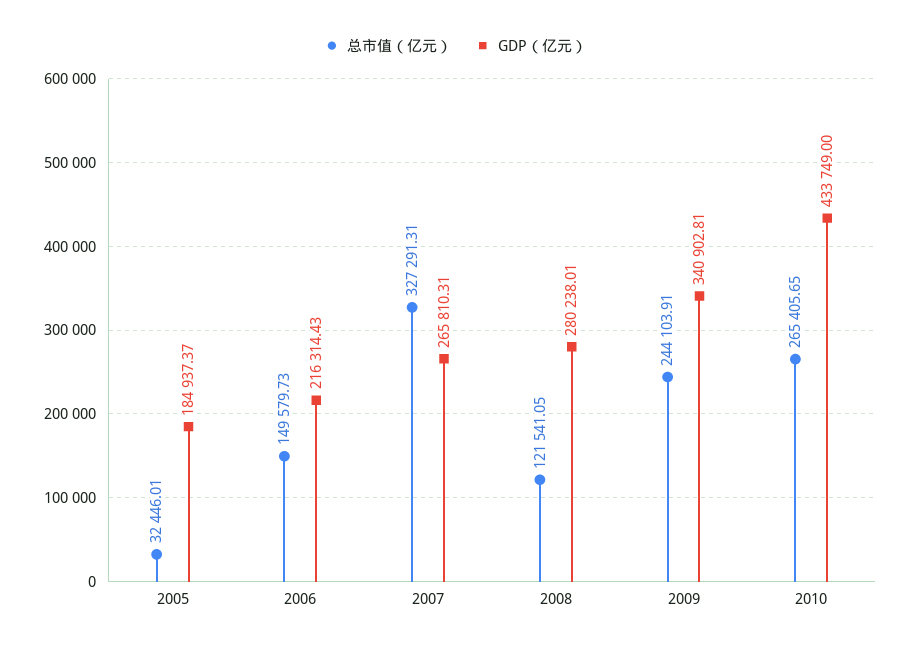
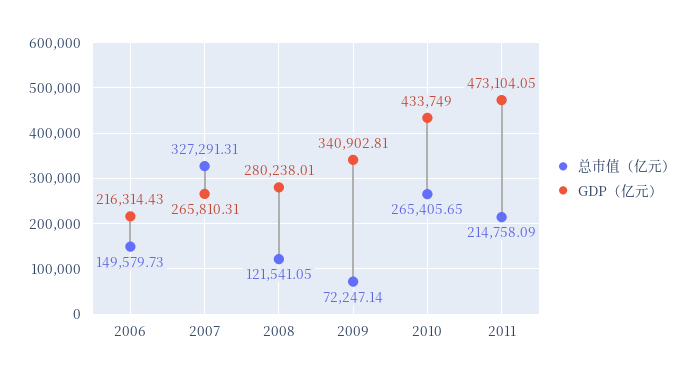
总市值（亿元）, 2005: 32446.01 -> none
GDP（亿元）, 2005: 184937.37 -> none
总市值（亿元）, 2009: 244103.91 -> 72247.14
总市值（亿元）, 2011: none -> 214758.09
GDP（亿元）, 2011: none -> 473104.05

